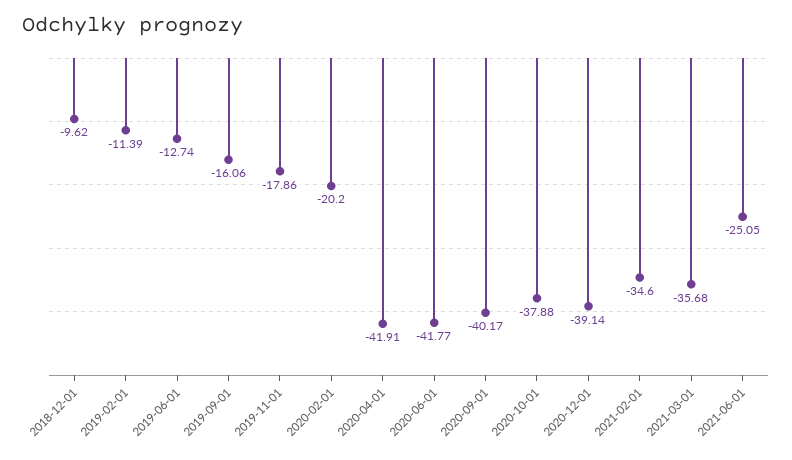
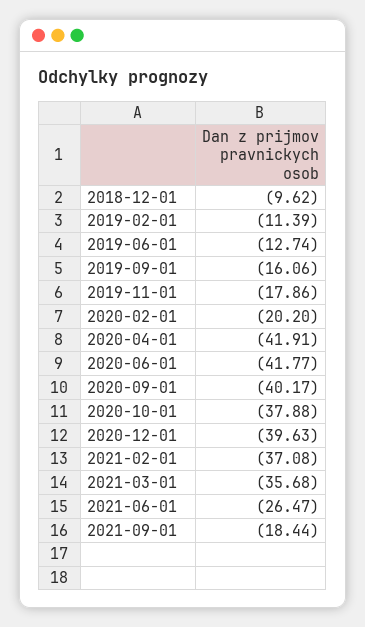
2020-12-01: -39.14 -> -39.63
2021-02-01: -34.6 -> -37.08
2021-06-01: -25.05 -> -26.47
2021-09-01: none -> -18.44

